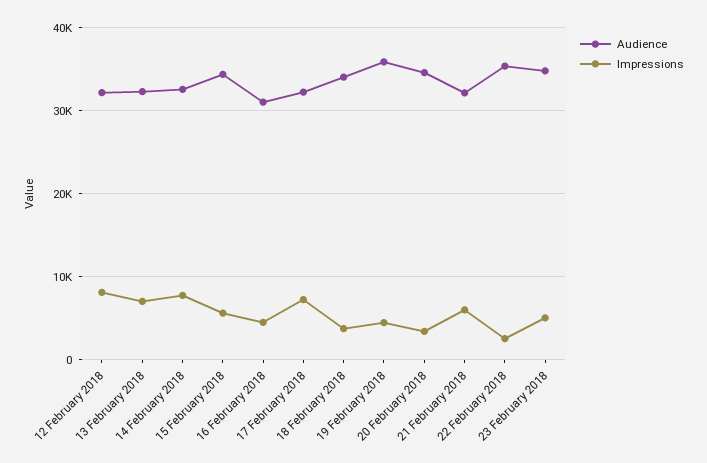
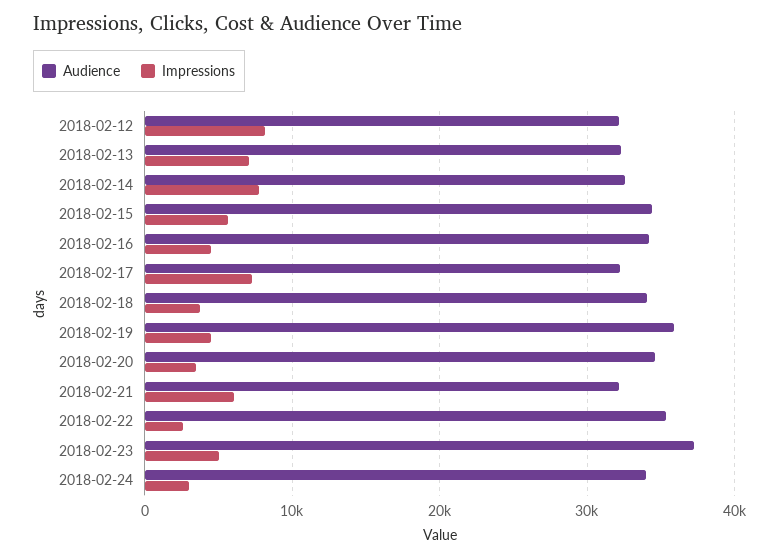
Audience, 16 February 2018: 31000 -> 34000
Audience, 23 February 2018: 35000 -> 37000
Audience, 2018-02-24: none -> 34000
Impressions, 2018-02-24: none -> 3000

